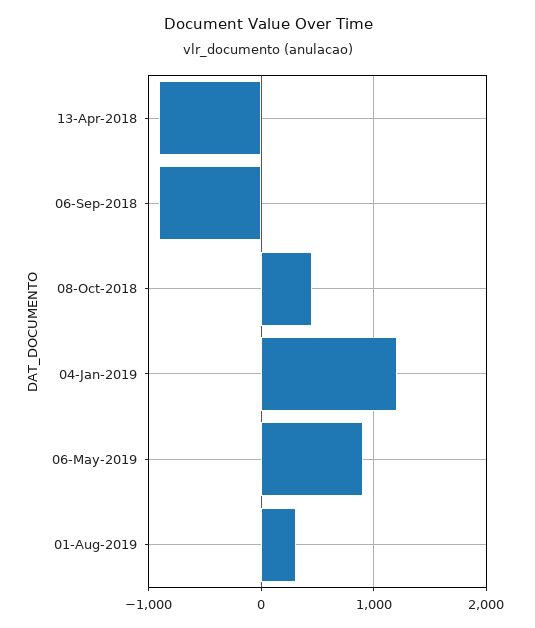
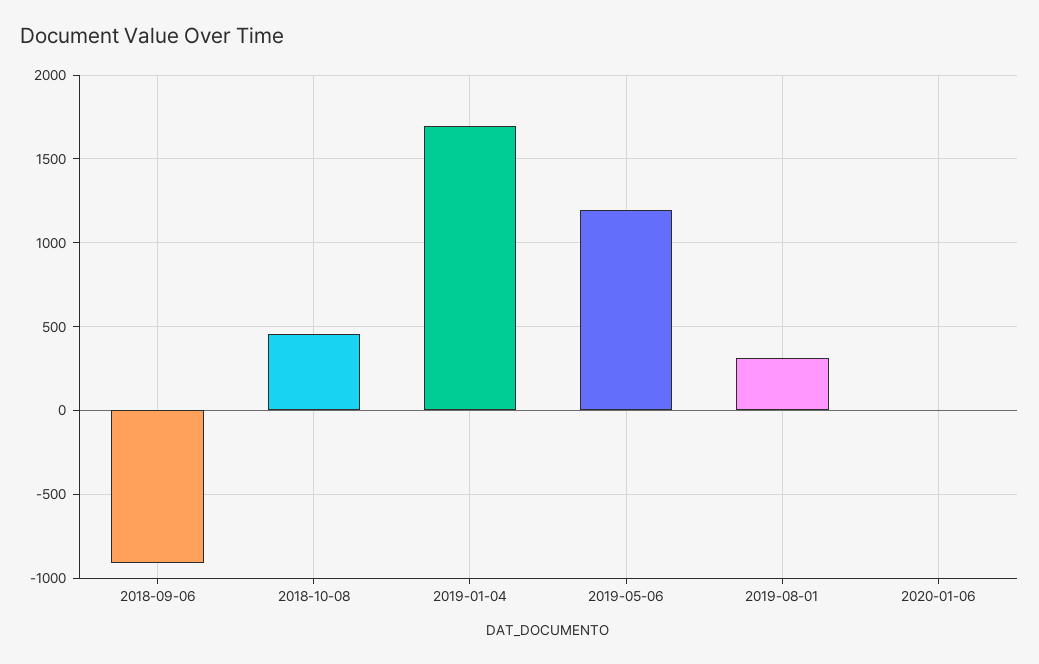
13-Apr-2018: -900 -> none
04-Jan-2019: 1200 -> 1700
06-May-2019: 900 -> 1200
2020-01-06: none -> 0

